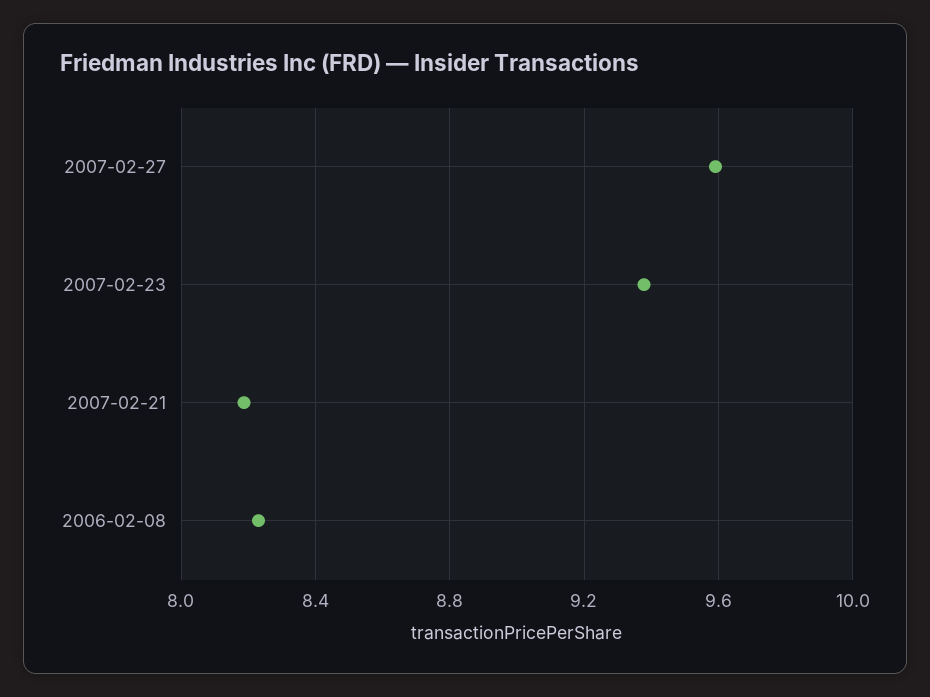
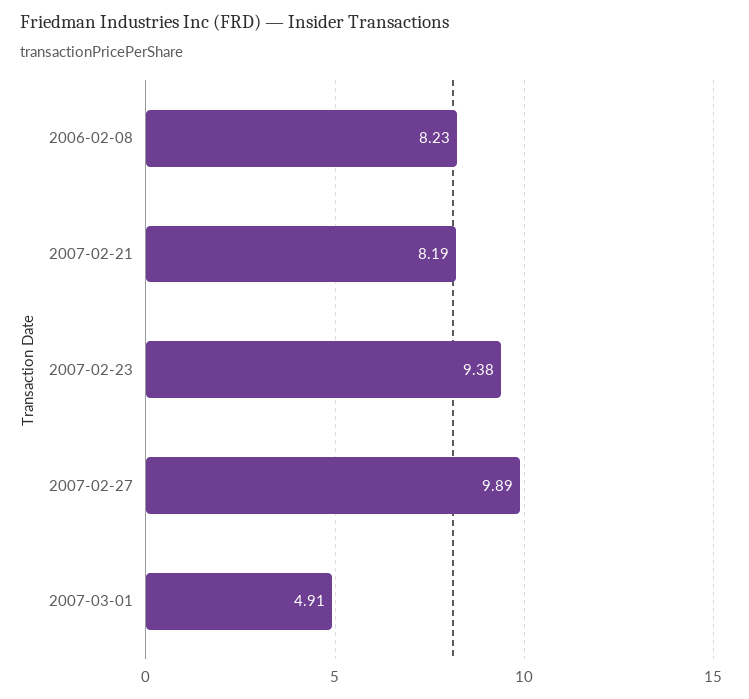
2007-02-27: 9.6 -> 9.89
2007-03-01: none -> 4.91

